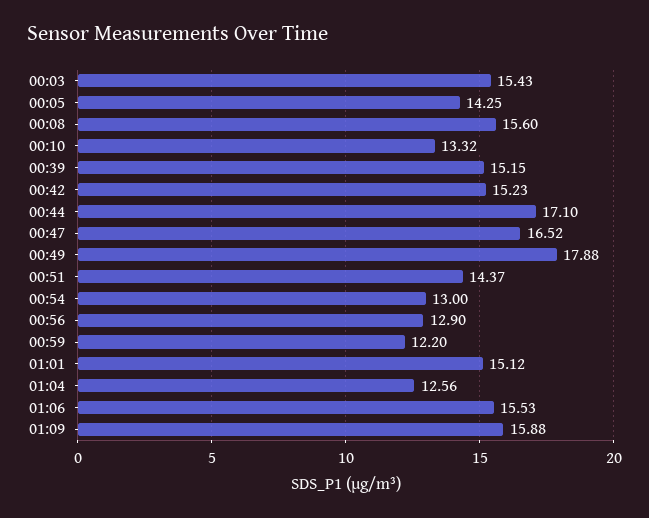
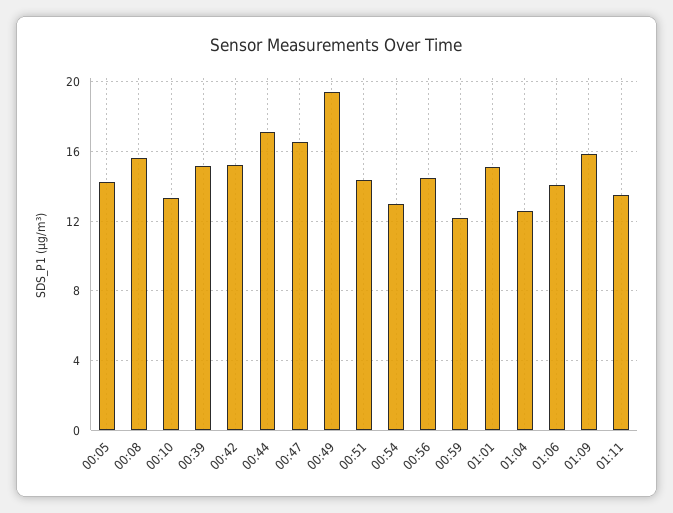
00:03: 15.43 -> none
00:49: 17.88 -> 19.5
00:56: 12.9 -> 14.5
01:06: 15.53 -> 14
01:11: none -> 13.5

